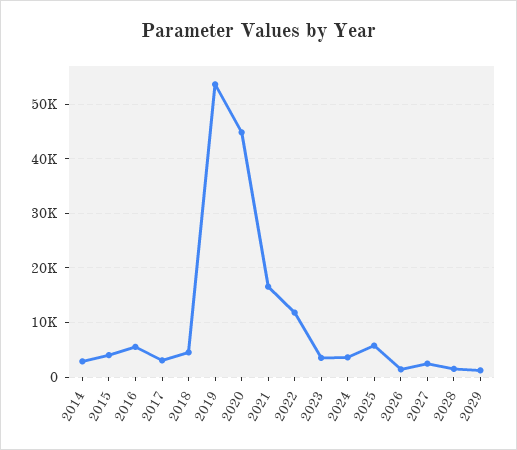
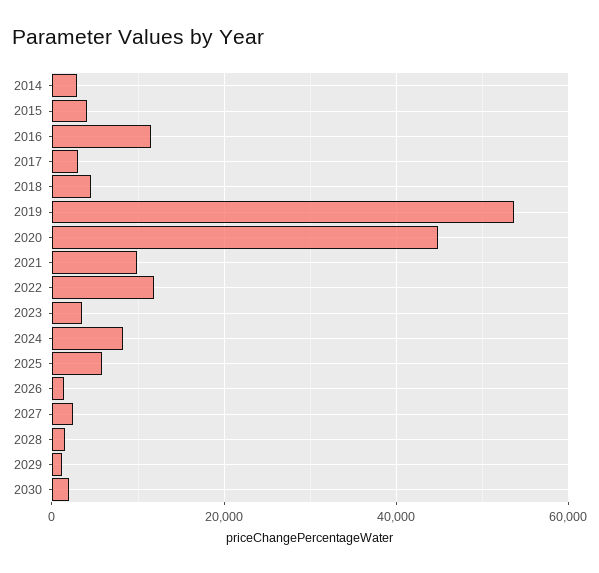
2016: 6000 -> 12000
2021: 16000 -> 10000
2024: 4000 -> 8000
2030: none -> 2000

